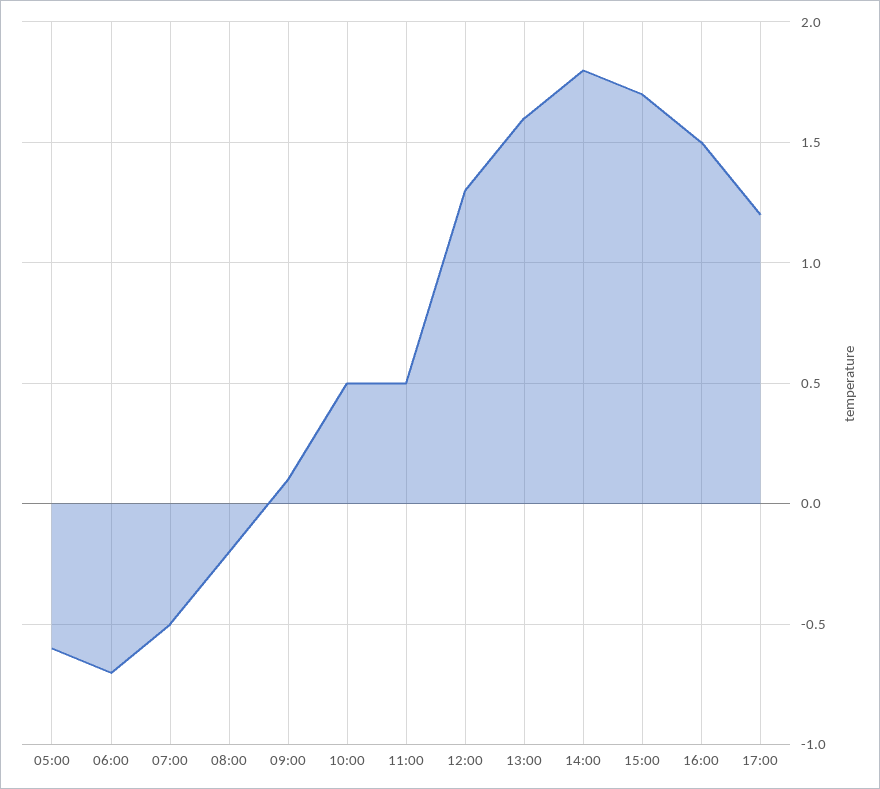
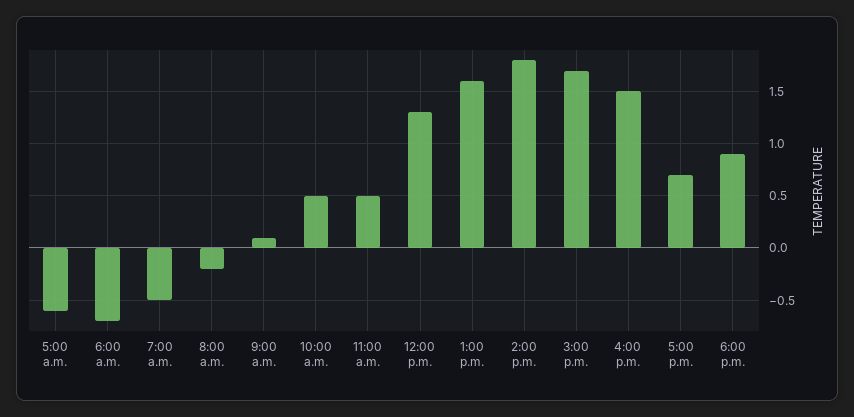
17:00: 1.2 -> 0.7
6:00 p.m.: none -> 0.9

